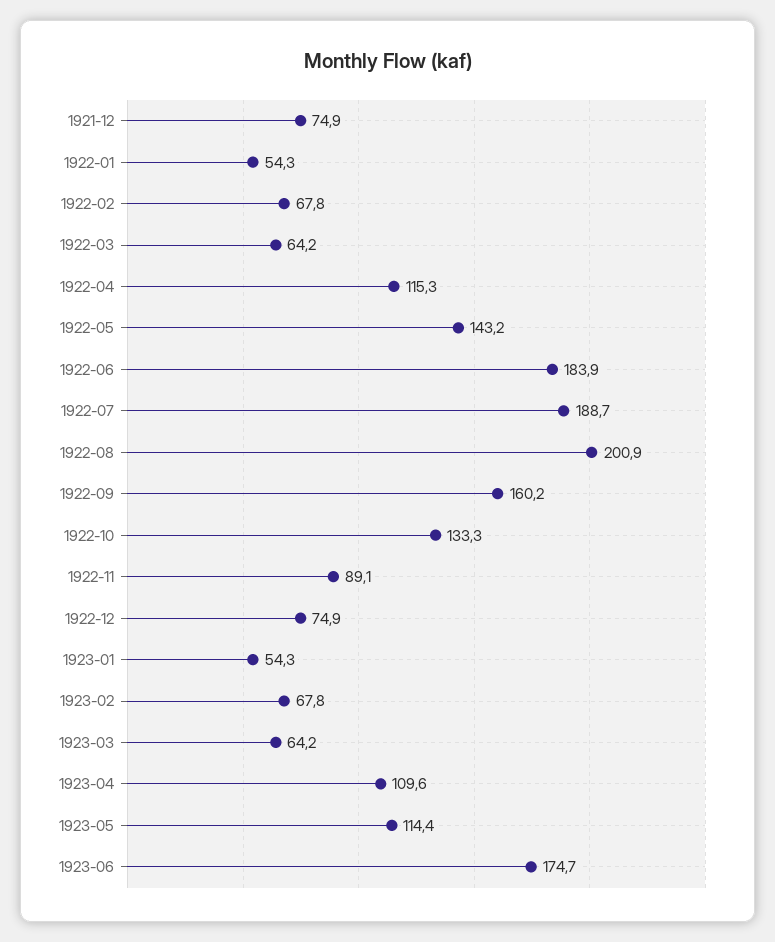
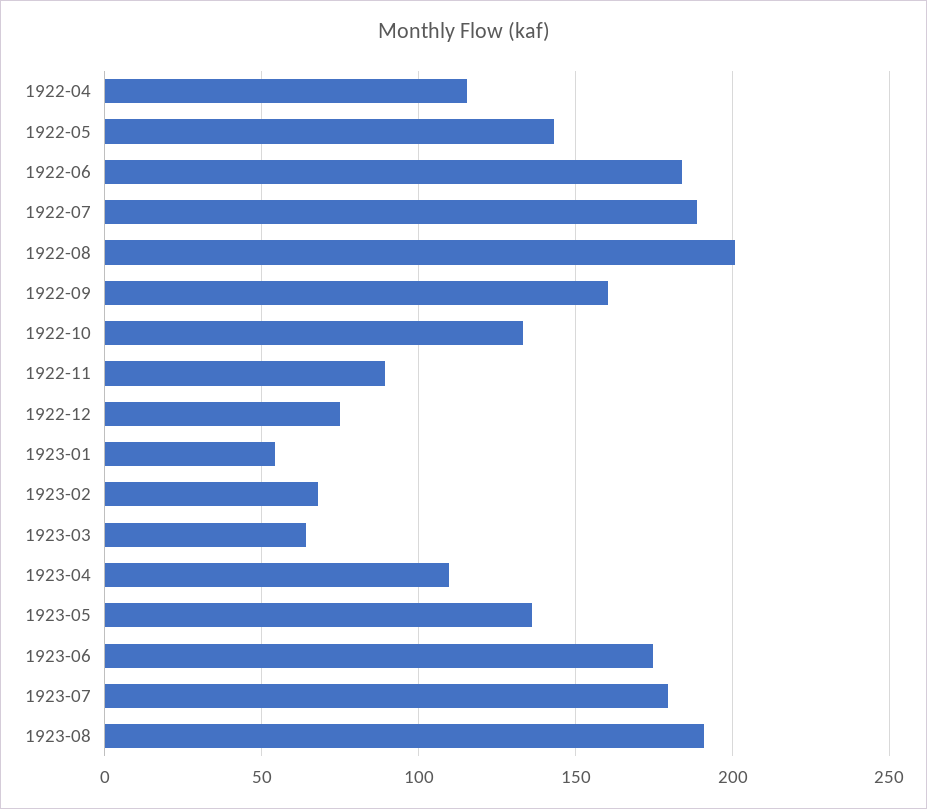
1921-12: 74.9 -> none
1922-01: 54.3 -> none
1922-02: 67.8 -> none
1922-03: 64.2 -> none
1923-05: 114.4 -> 135
1923-07: none -> 180
1923-08: none -> 190

